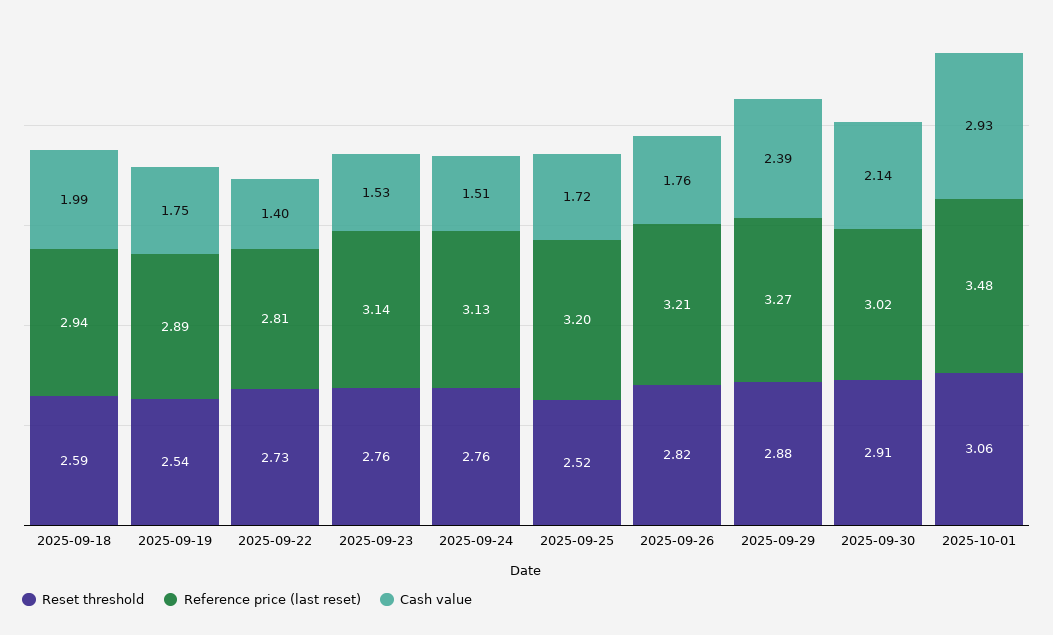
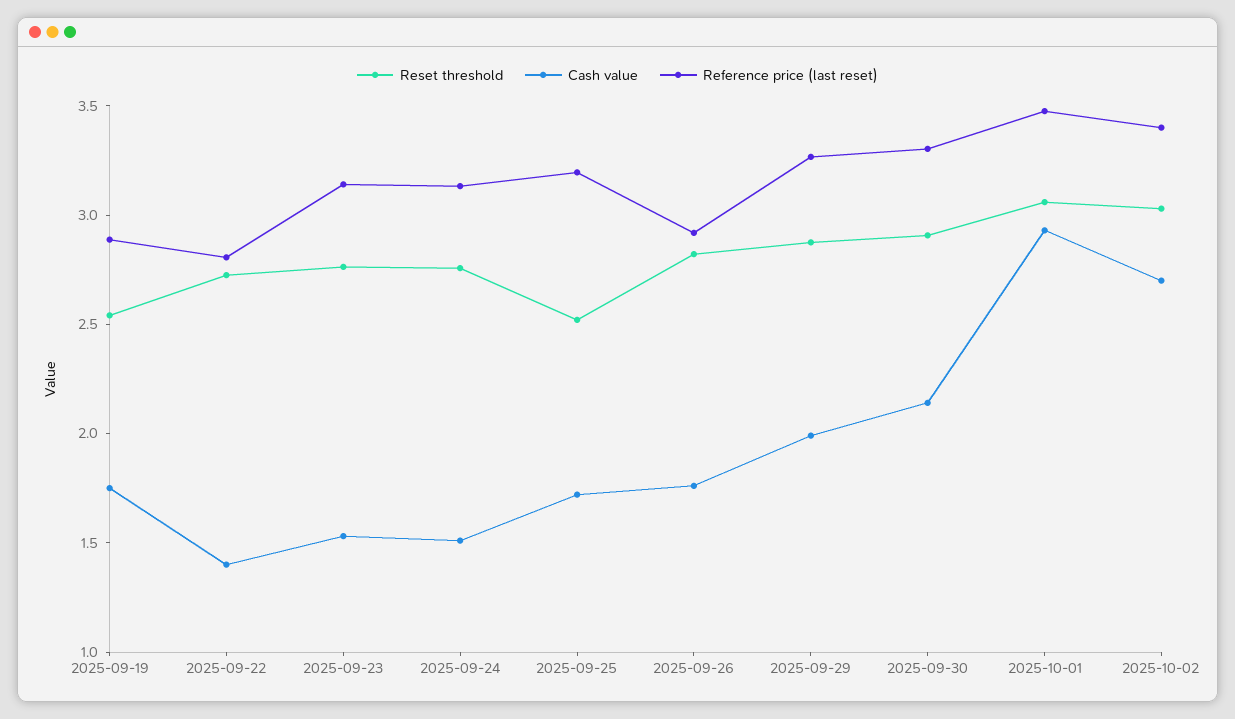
Reset threshold, 2025-09-18: 2.59 -> none
Reference price (last reset), 2025-09-18: 2.94 -> none
Cash value, 2025-09-18: 1.99 -> none
Reference price (last reset), 2025-09-26: 3.21 -> 2.9
Cash value, 2025-09-29: 2.39 -> 2
Reference price (last reset), 2025-09-30: 3.02 -> 3.3
Reset threshold, 2025-10-02: none -> 3
Cash value, 2025-10-02: none -> 2.7
Reference price (last reset), 2025-10-02: none -> 3.4

